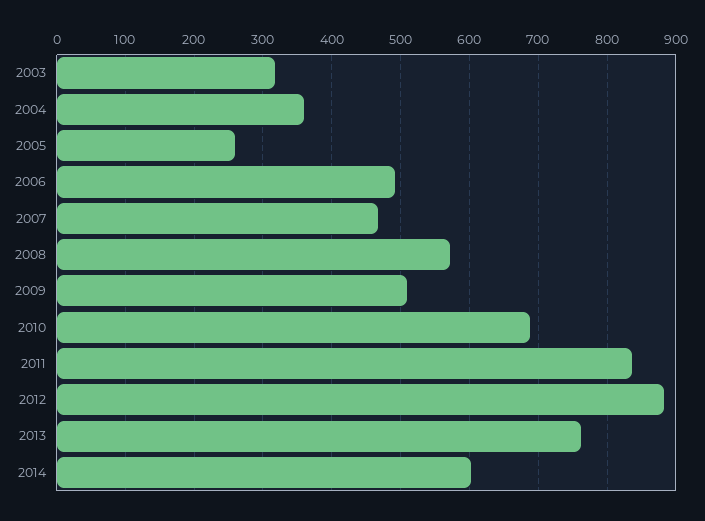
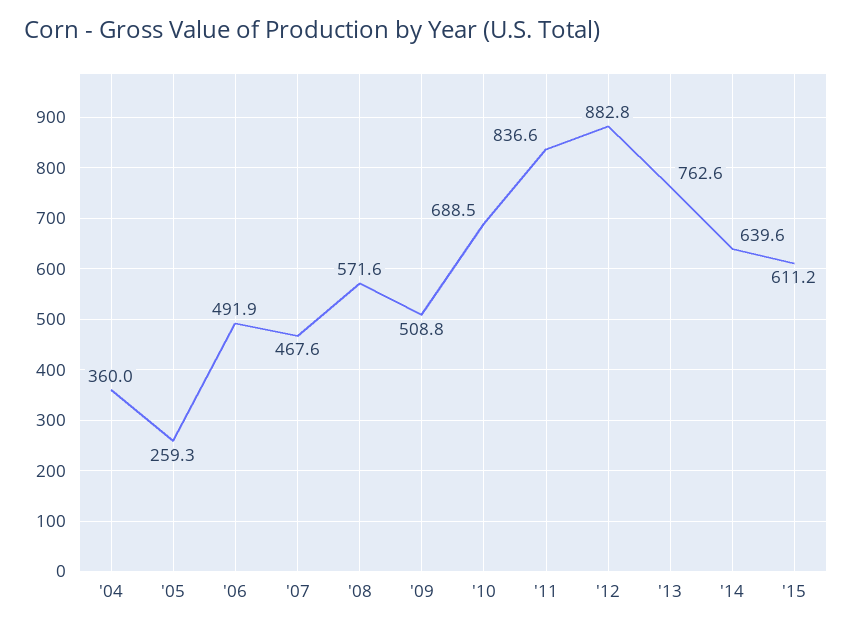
2003: 320 -> none
2014: 600 -> 639.6
'15: none -> 611.2

